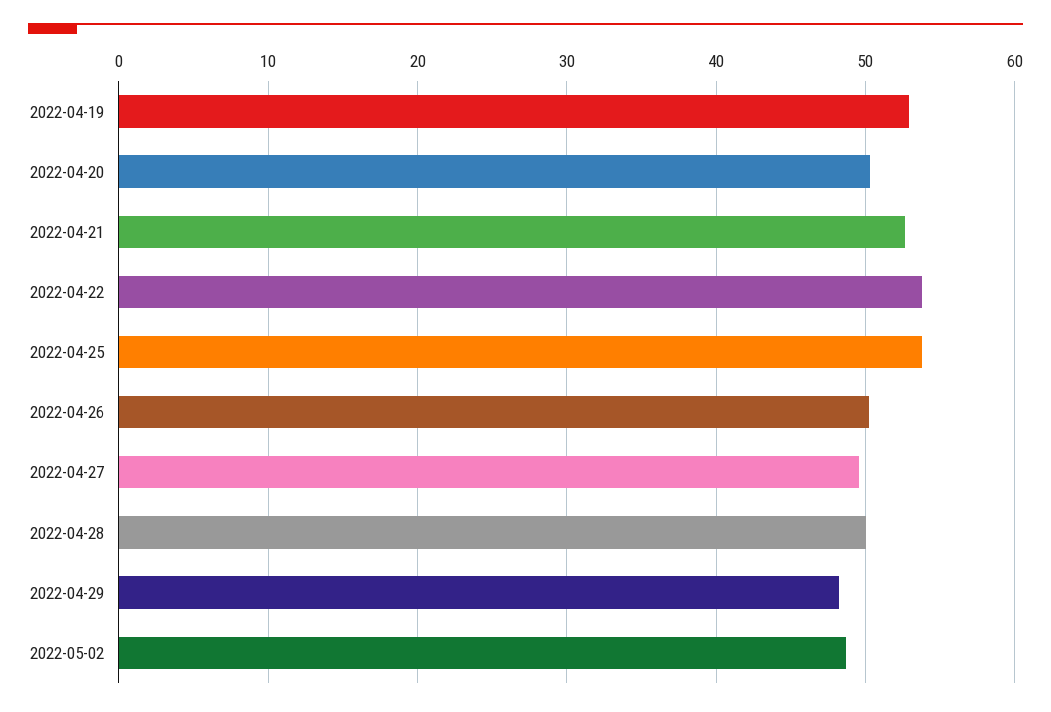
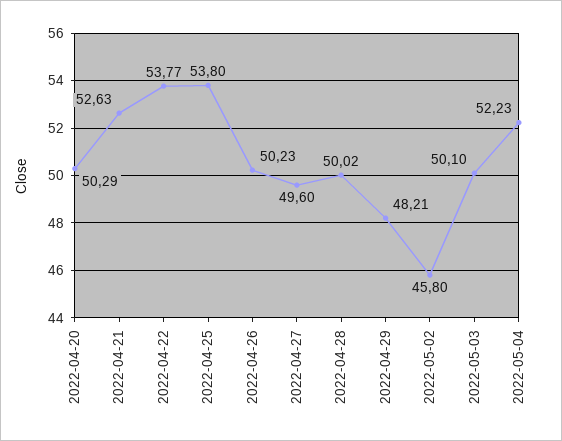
2022-04-19: 53 -> none
2022-05-02: 49 -> 45.8
2022-05-03: none -> 50.1
2022-05-04: none -> 52.23

